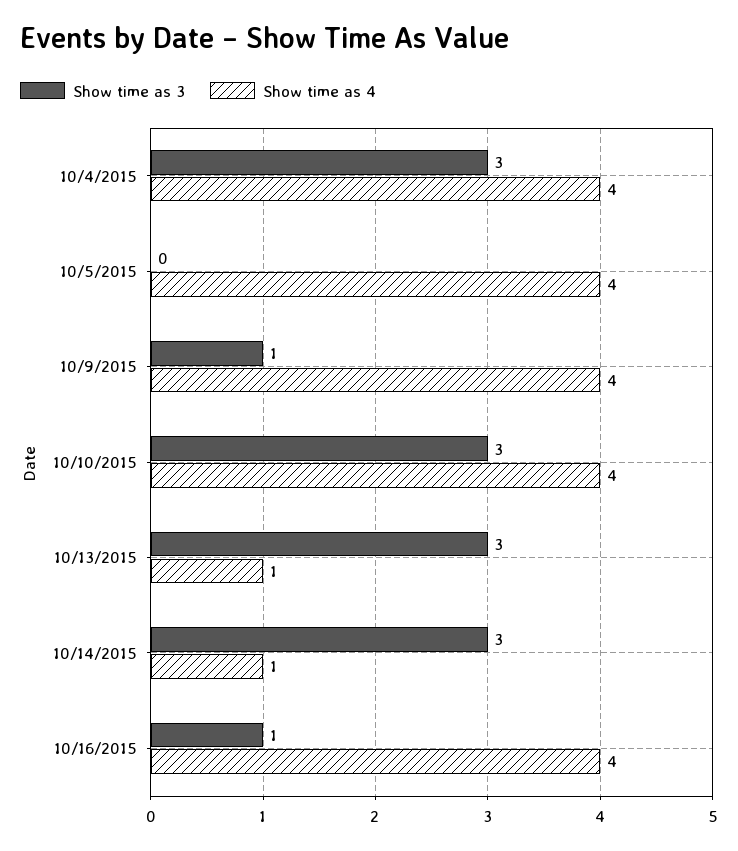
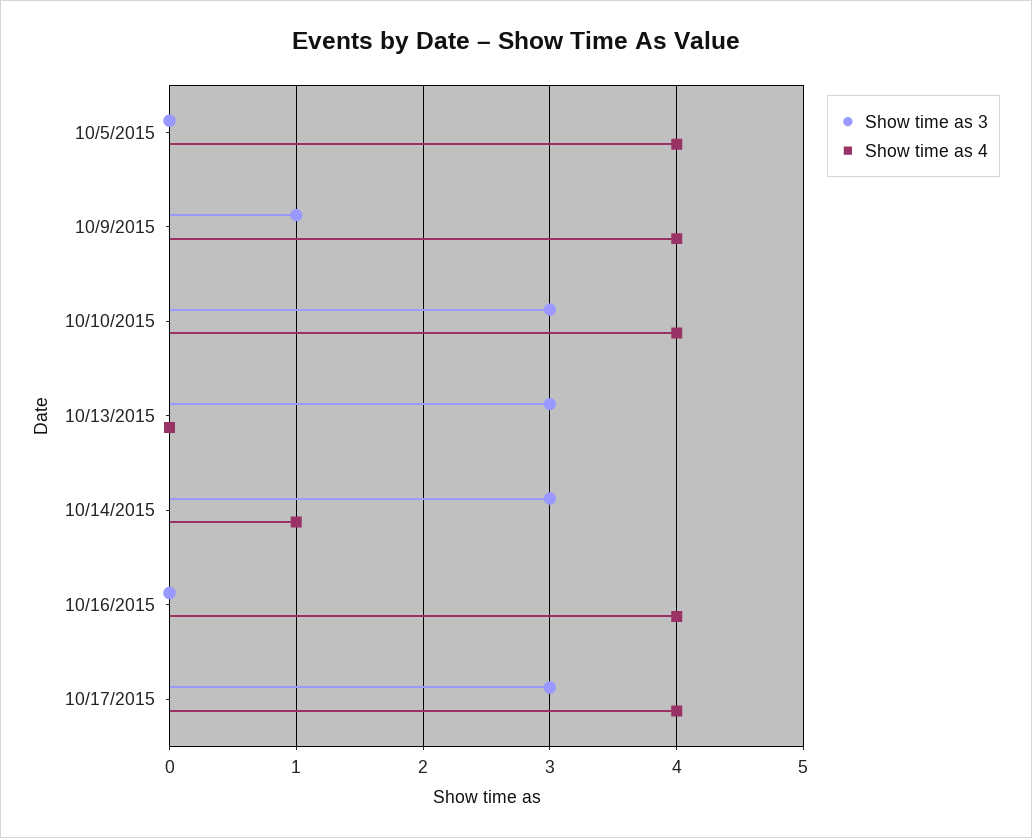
Show time as 3, 10/4/2015: 3 -> none
Show time as 4, 10/4/2015: 4 -> none
Show time as 4, 10/13/2015: 1 -> 0
Show time as 3, 10/16/2015: 1 -> 0
Show time as 3, 10/17/2015: none -> 3
Show time as 4, 10/17/2015: none -> 4

